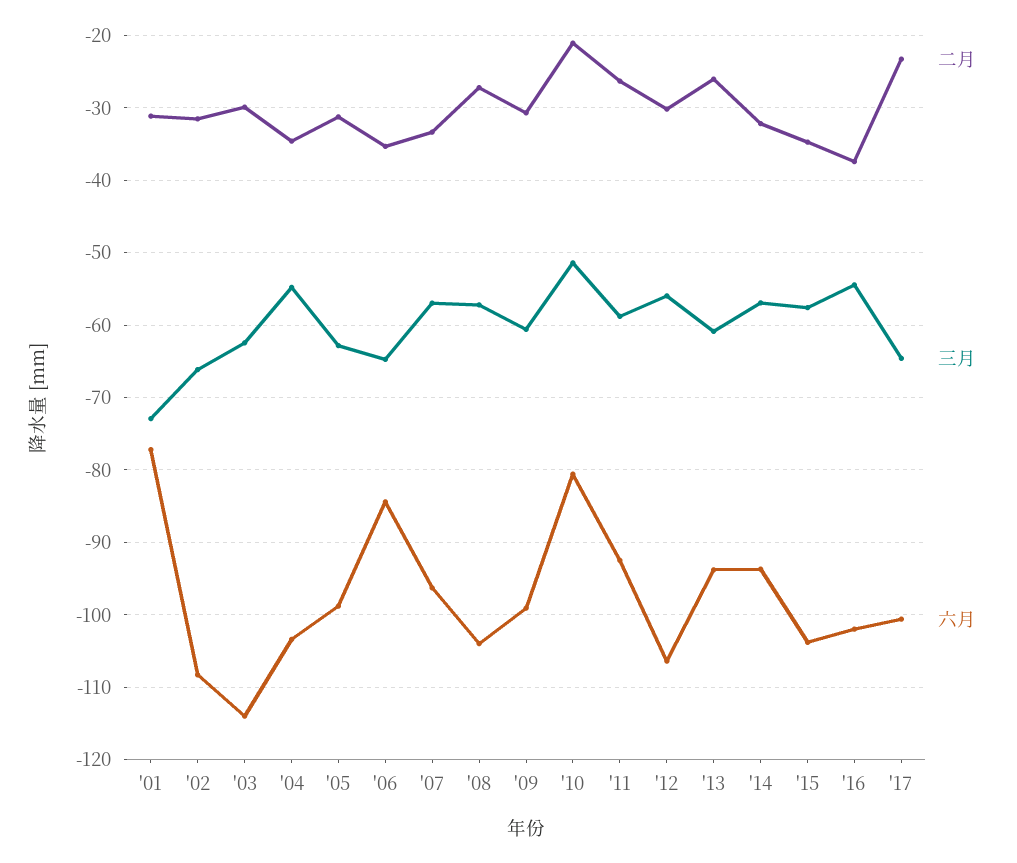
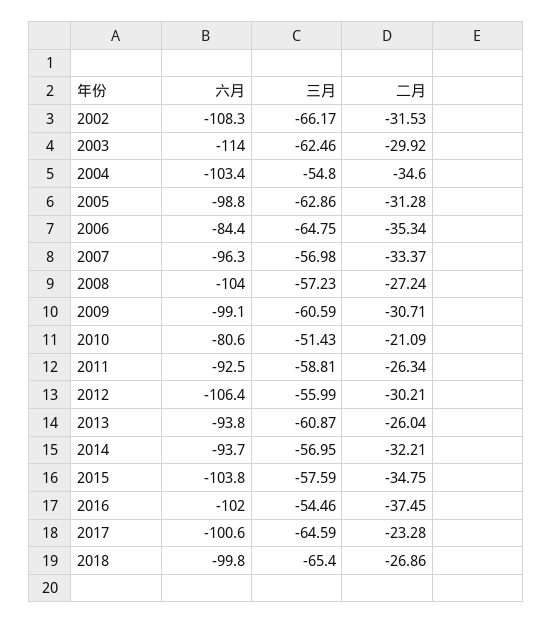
二月, '01: -31 -> none
三月, '01: -73 -> none
六月, '01: -77 -> none
六月, 2018: none -> -99.8
三月, 2018: none -> -65.4
二月, 2018: none -> -26.86

